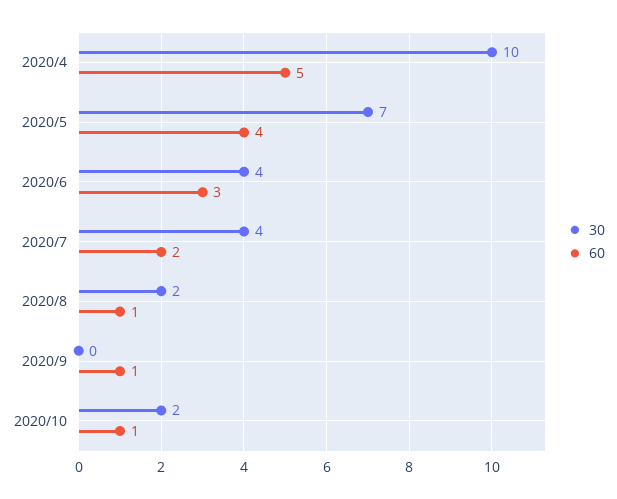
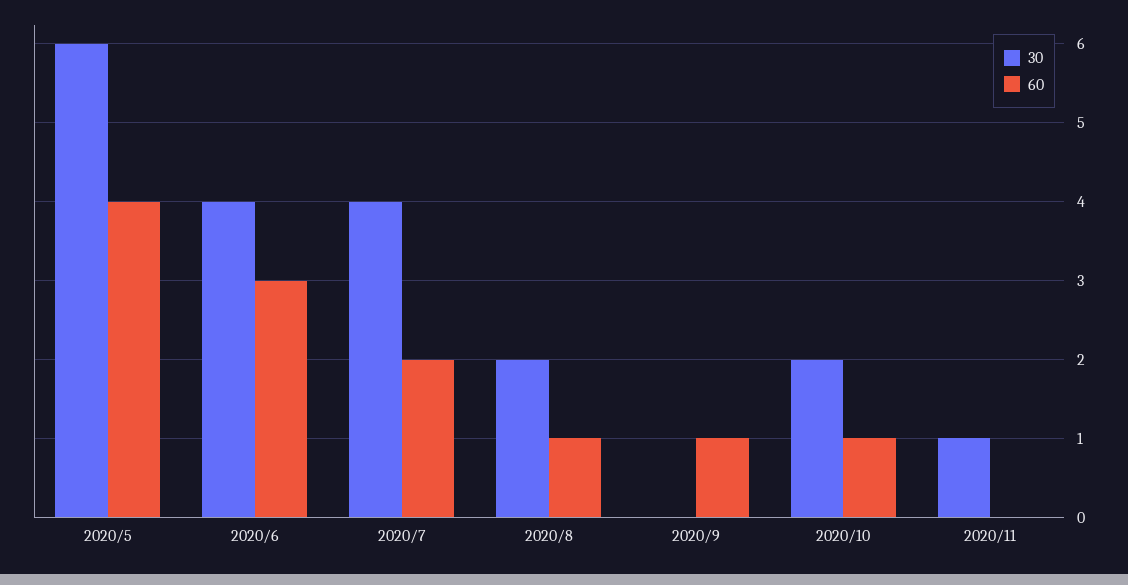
30, 2020/4: 10 -> none
60, 2020/4: 5 -> none
30, 2020/5: 7 -> 6
30, 2020/11: none -> 1
60, 2020/11: none -> 0

